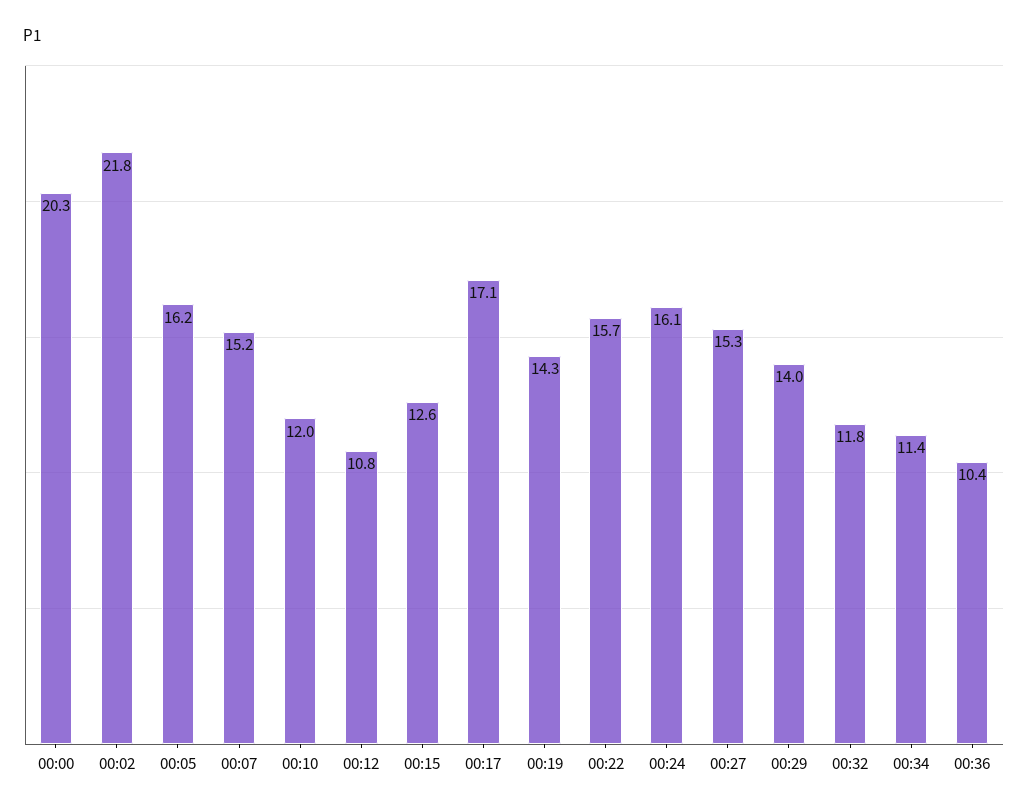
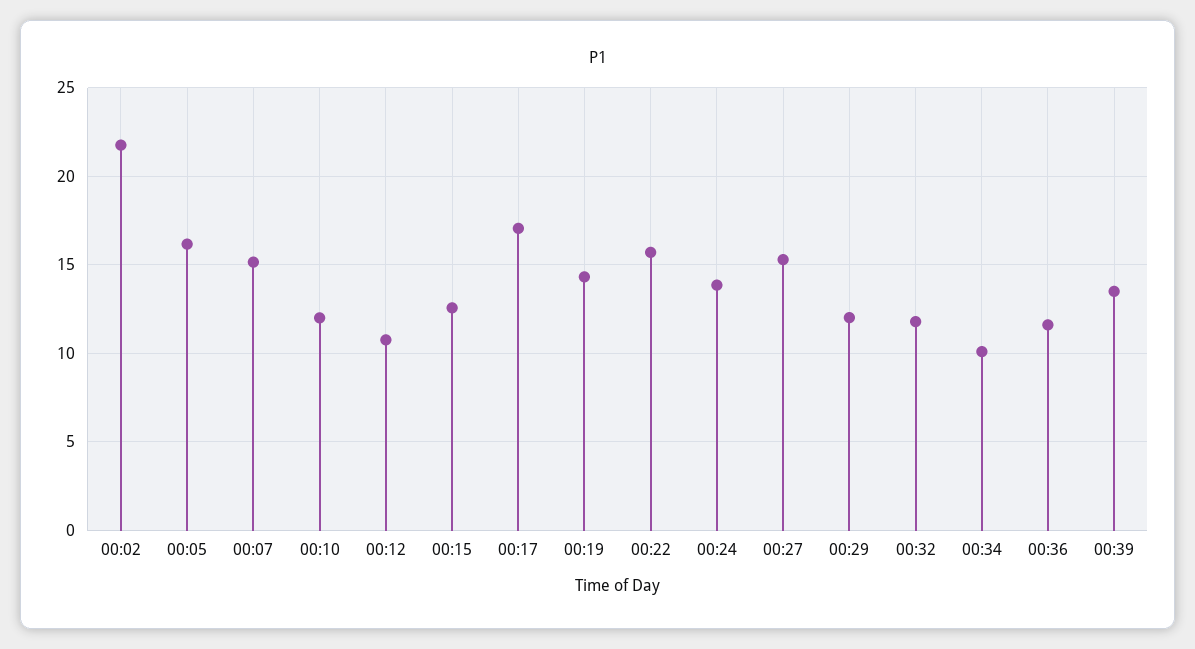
00:00: 20.3 -> none
00:24: 16.1 -> 14
00:29: 14 -> 12
00:34: 11.4 -> 10
00:36: 10.4 -> 11.5
00:39: none -> 13.5

